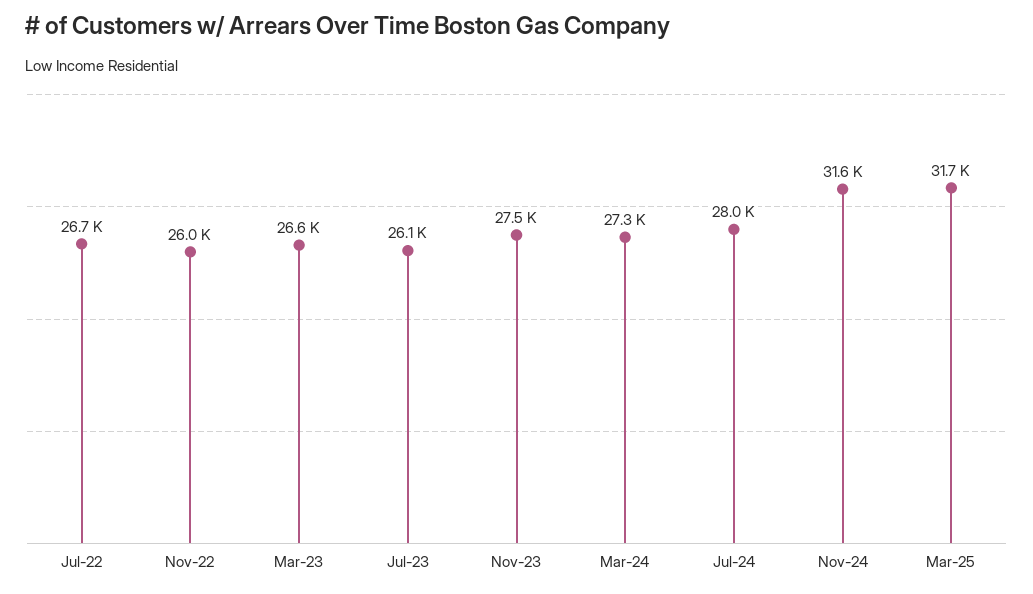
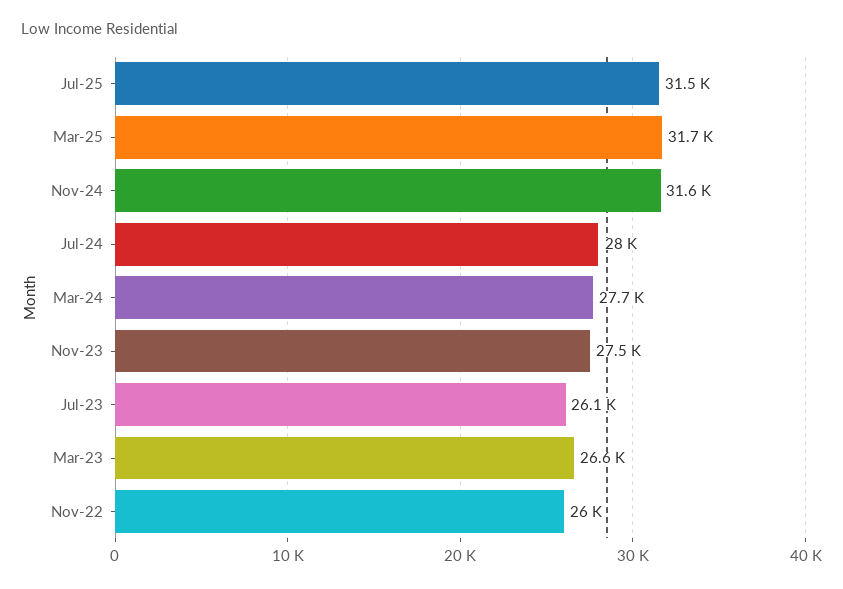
Jul-22: 26700 -> none
Mar-24: 27300 -> 27700
Jul-25: none -> 31500

